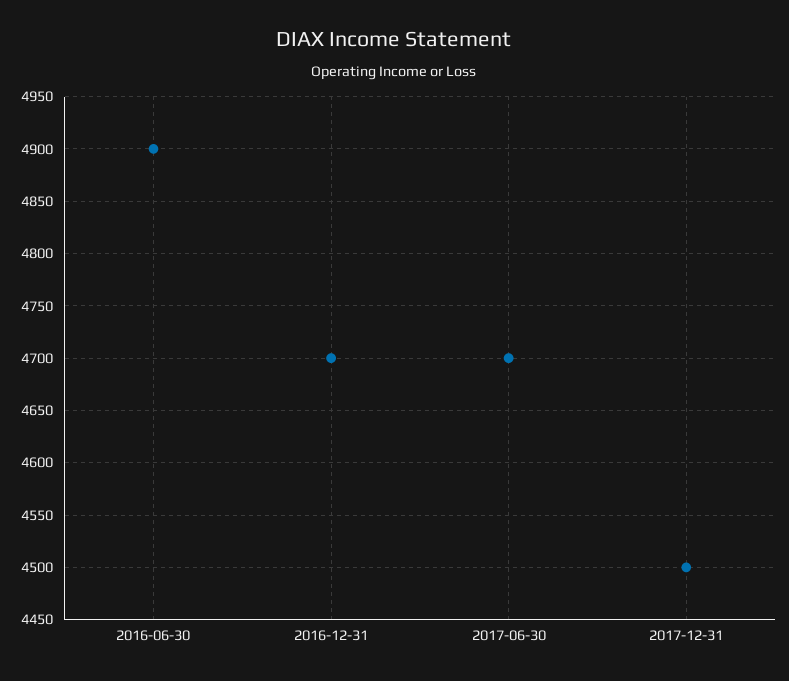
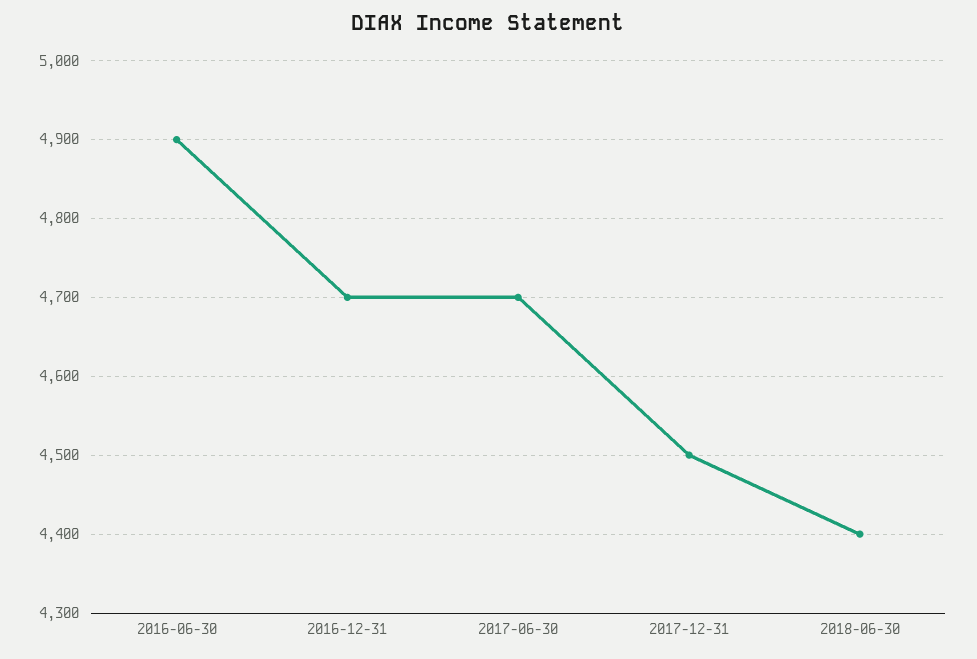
2018-06-30: none -> 4400

